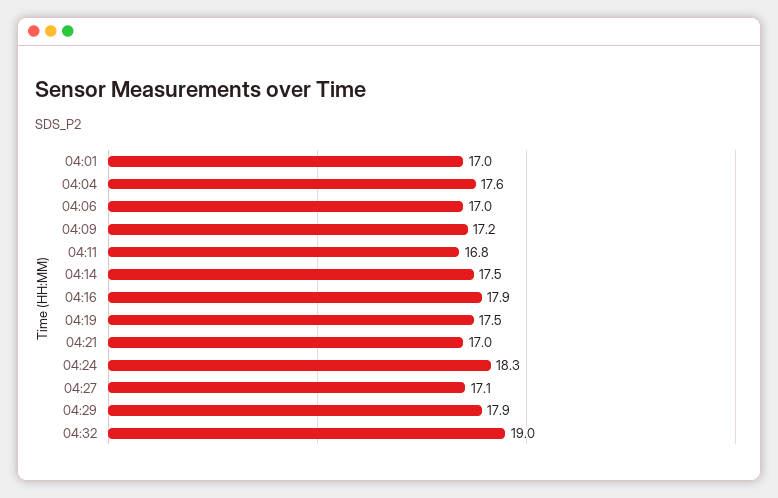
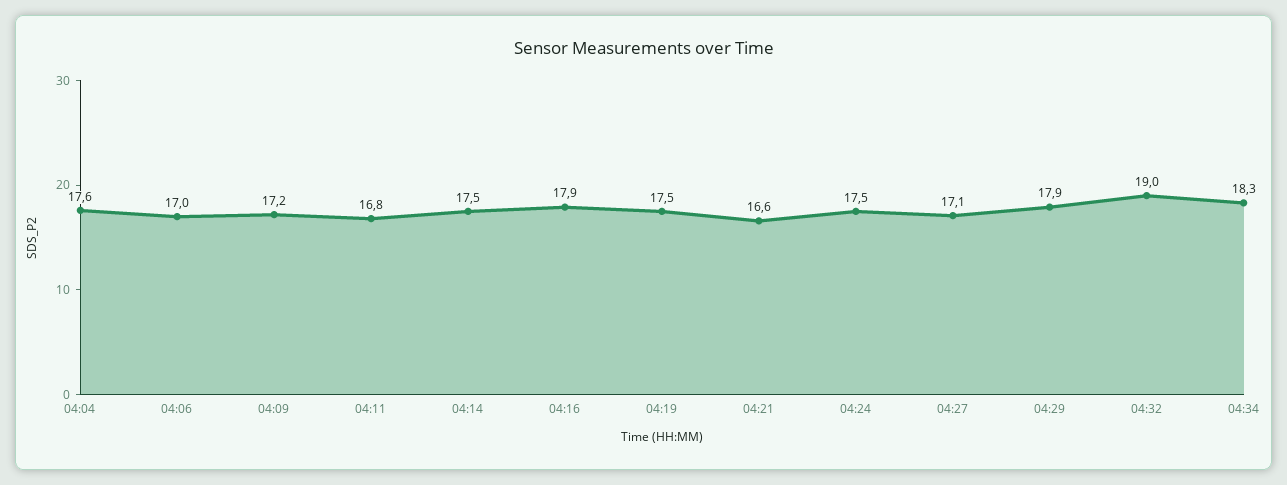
04:01: 17 -> none
04:21: 17 -> 16.6
04:24: 18.3 -> 17.5
04:34: none -> 18.3

